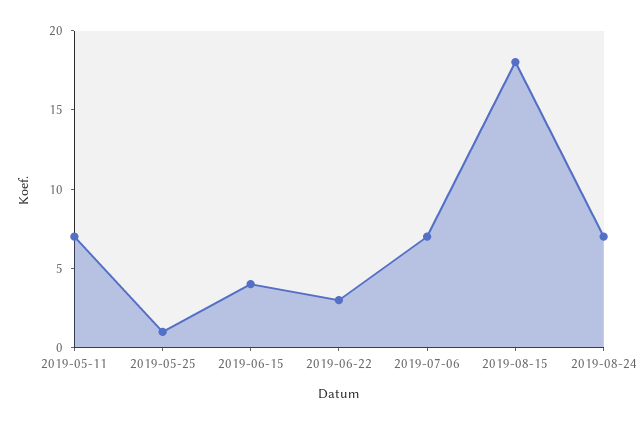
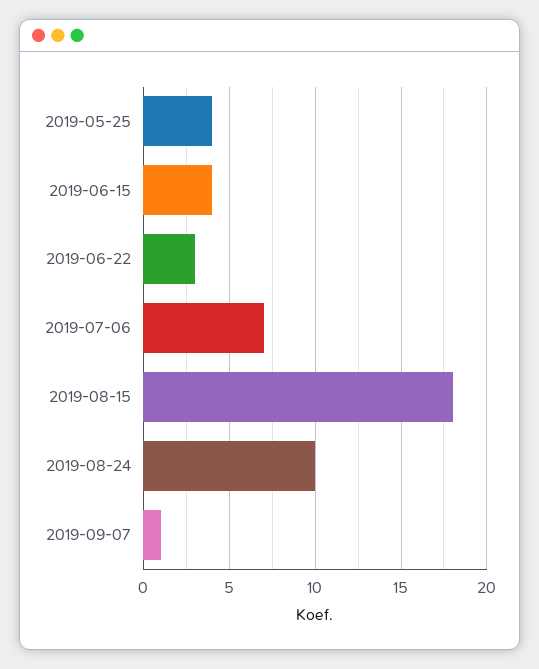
2019-05-11: 7 -> none
2019-05-25: 1 -> 4
2019-08-24: 7 -> 10
2019-09-07: none -> 1

